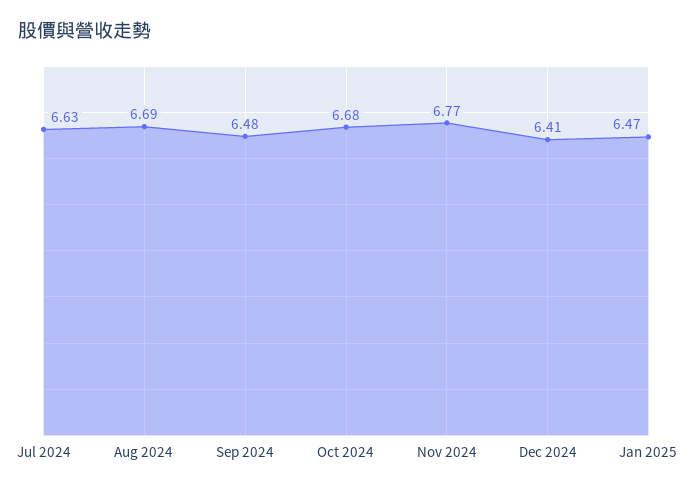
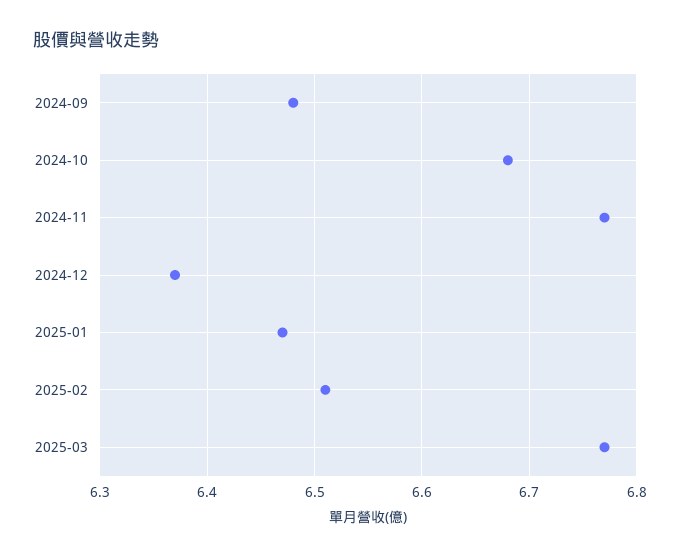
Jul 2024: 6.63 -> none
Aug 2024: 6.69 -> none
Dec 2024: 6.41 -> 6.37
2025-02: none -> 6.51
2025-03: none -> 6.77

